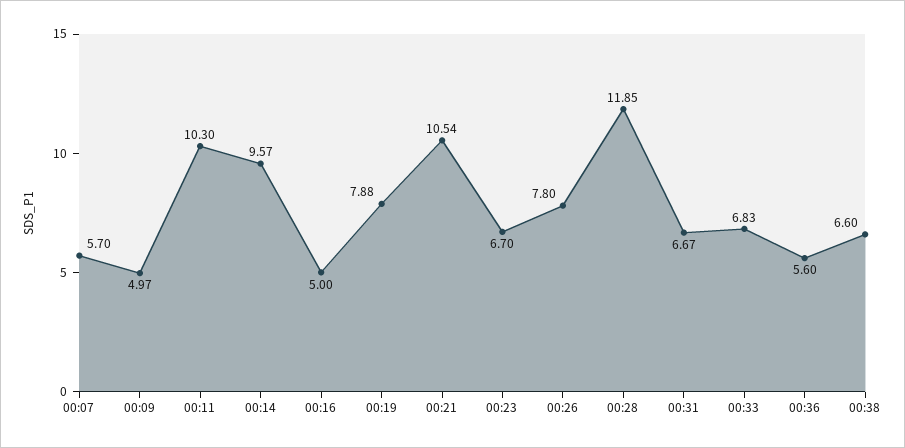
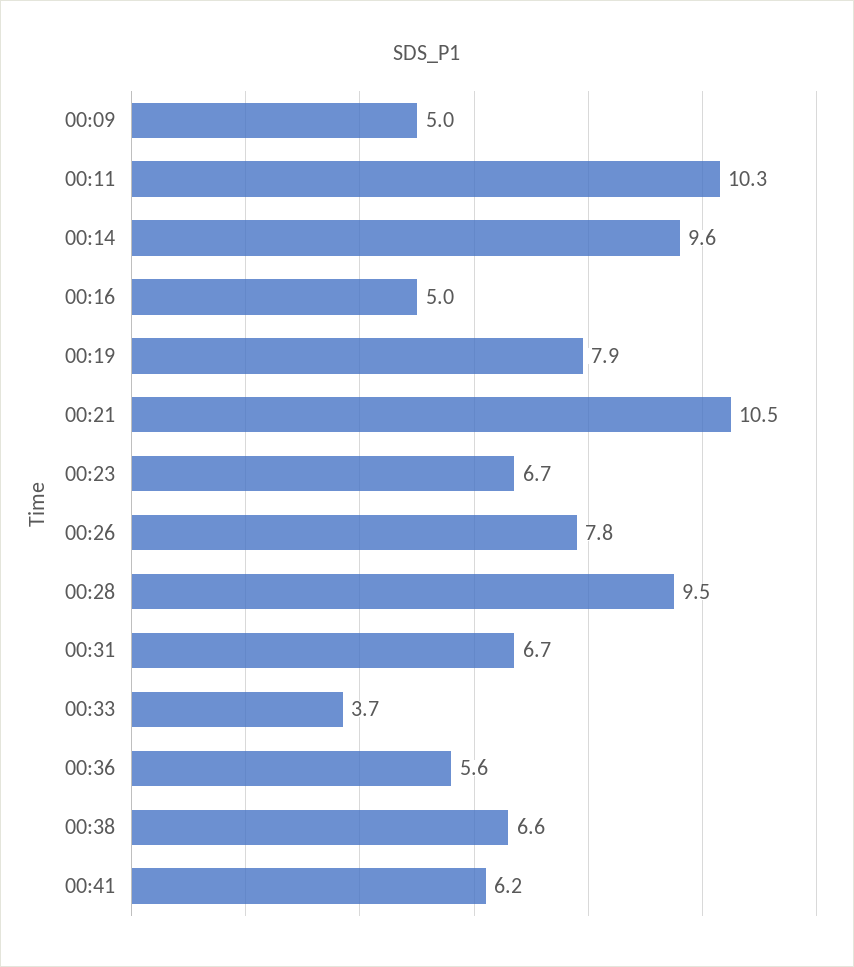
00:07: 5.7 -> none
00:28: 11.85 -> 9.5
00:33: 6.83 -> 3.7
00:41: none -> 6.2

